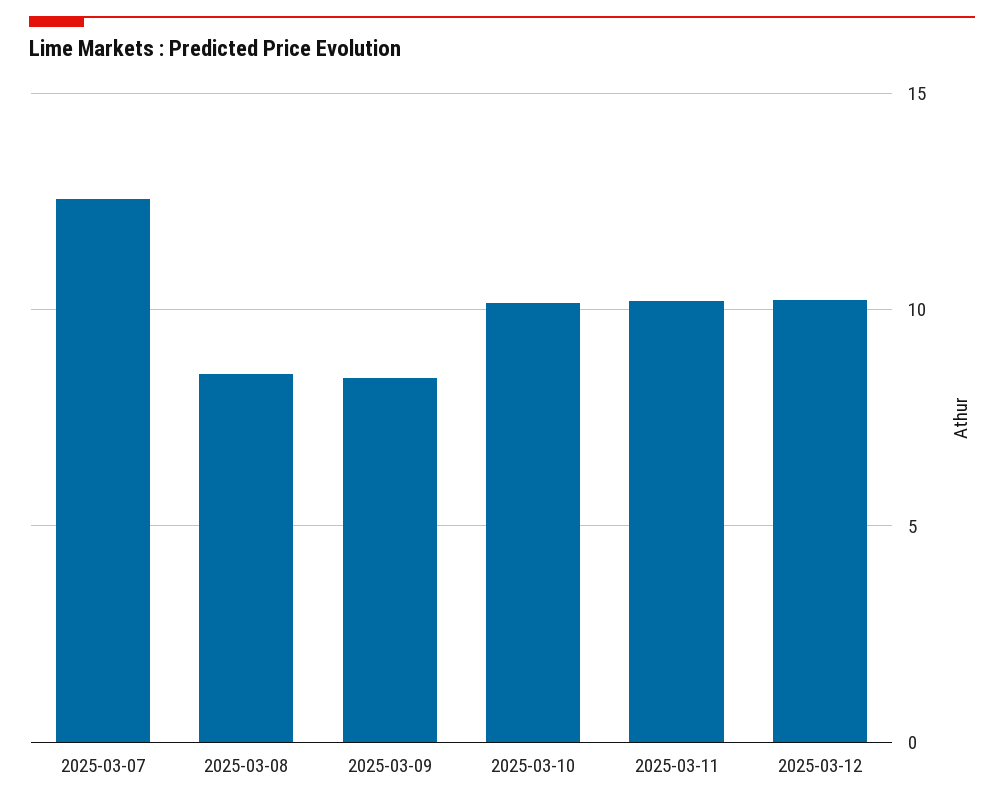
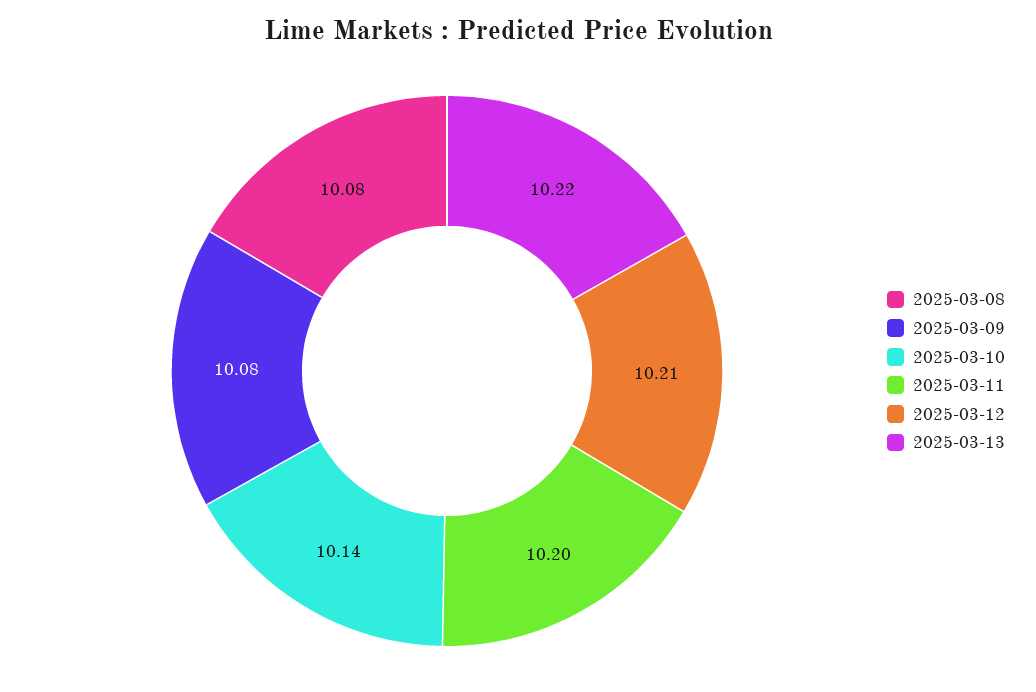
2025-03-07: 12.5 -> none
2025-03-08: 8.5 -> 10.08
2025-03-09: 8.5 -> 10.08
2025-03-13: none -> 10.22

